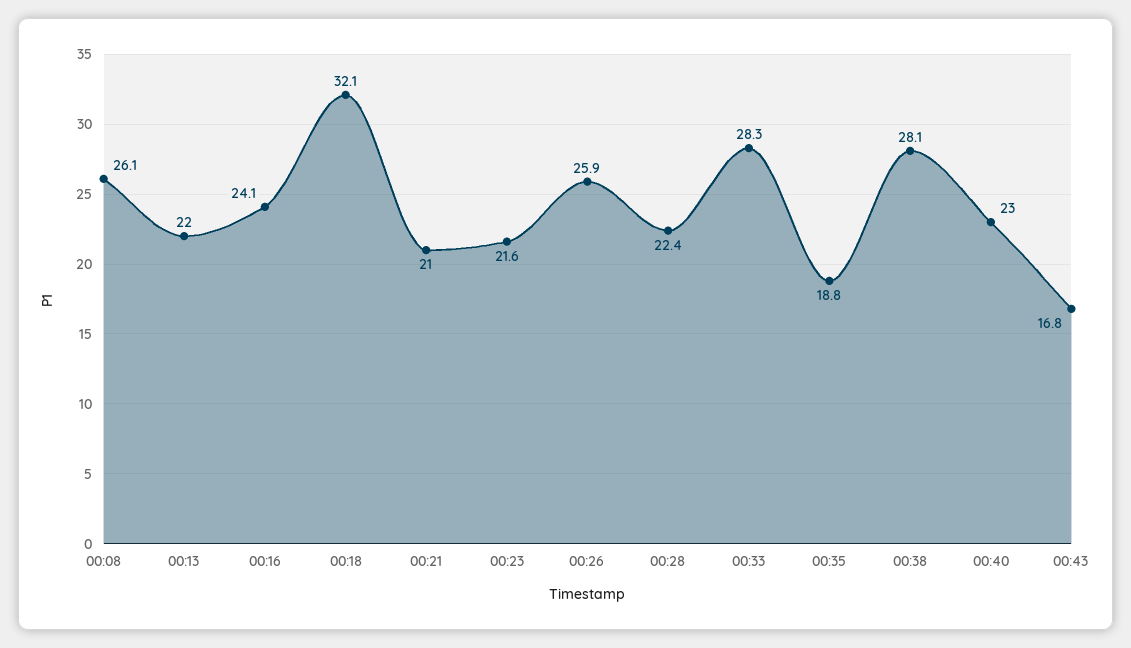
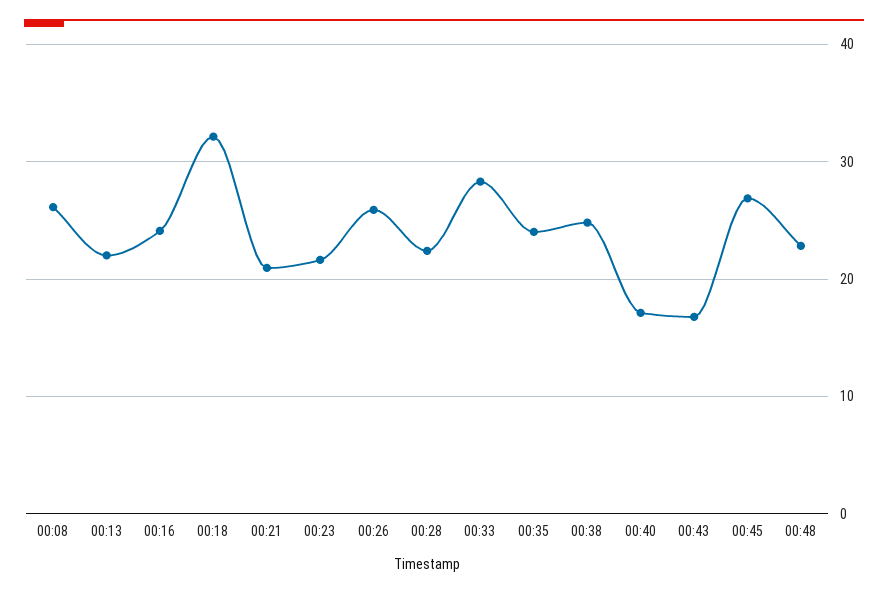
00:35: 18.8 -> 24
00:38: 28.1 -> 25
00:40: 23 -> 17
00:45: none -> 27
00:48: none -> 23

